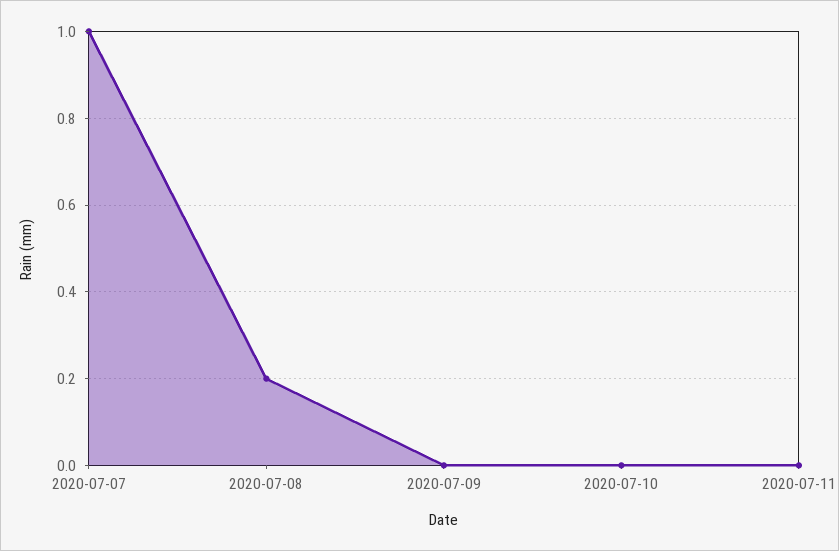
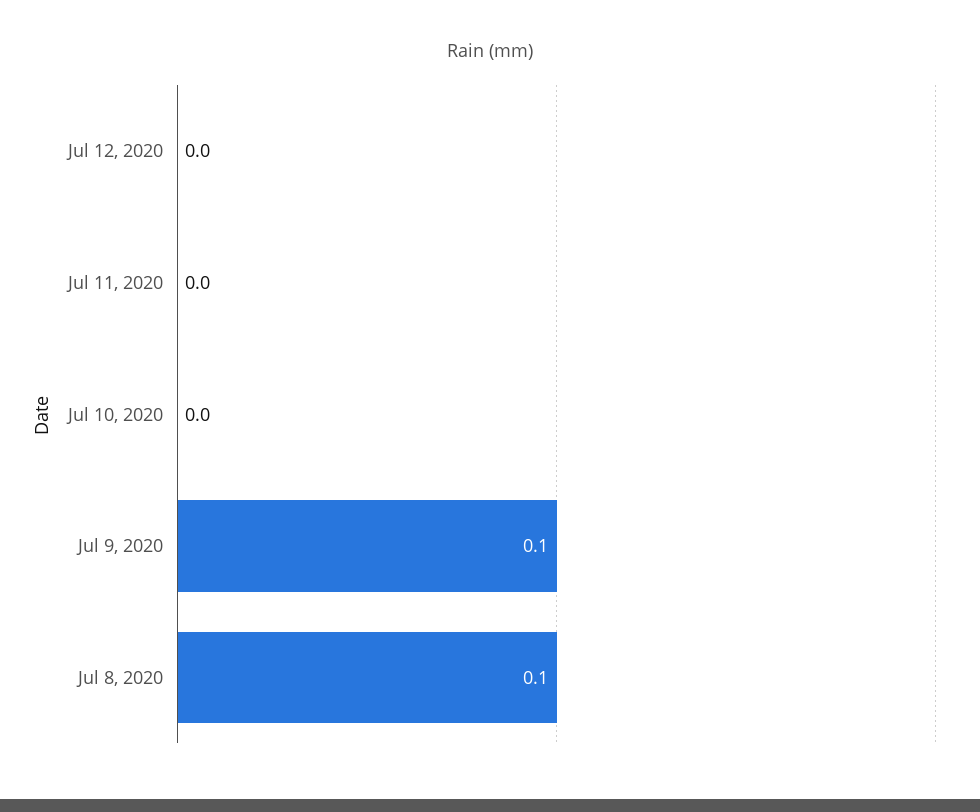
2020-07-07: 1 -> none
2020-07-08: 0.2 -> 0.1
2020-07-09: 0 -> 0.1
Jul 12, 2020: none -> 0

